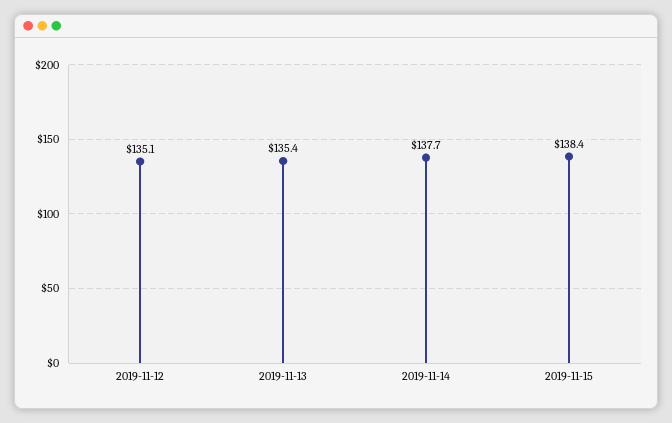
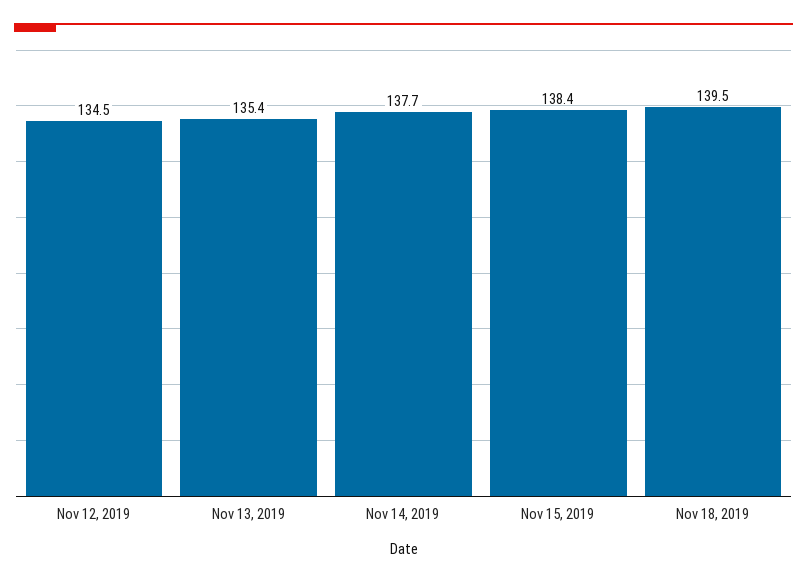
2019-11-12: 135.1 -> 134.5
Nov 18, 2019: none -> 139.5

